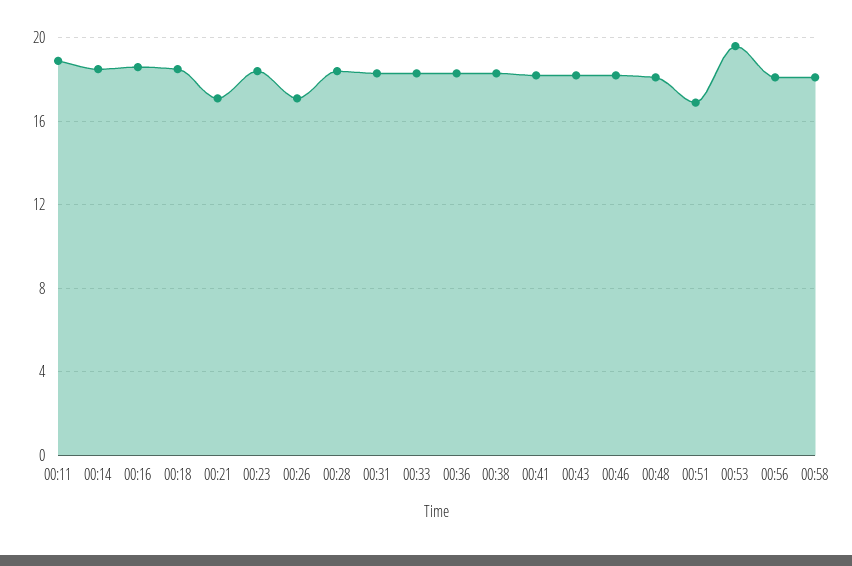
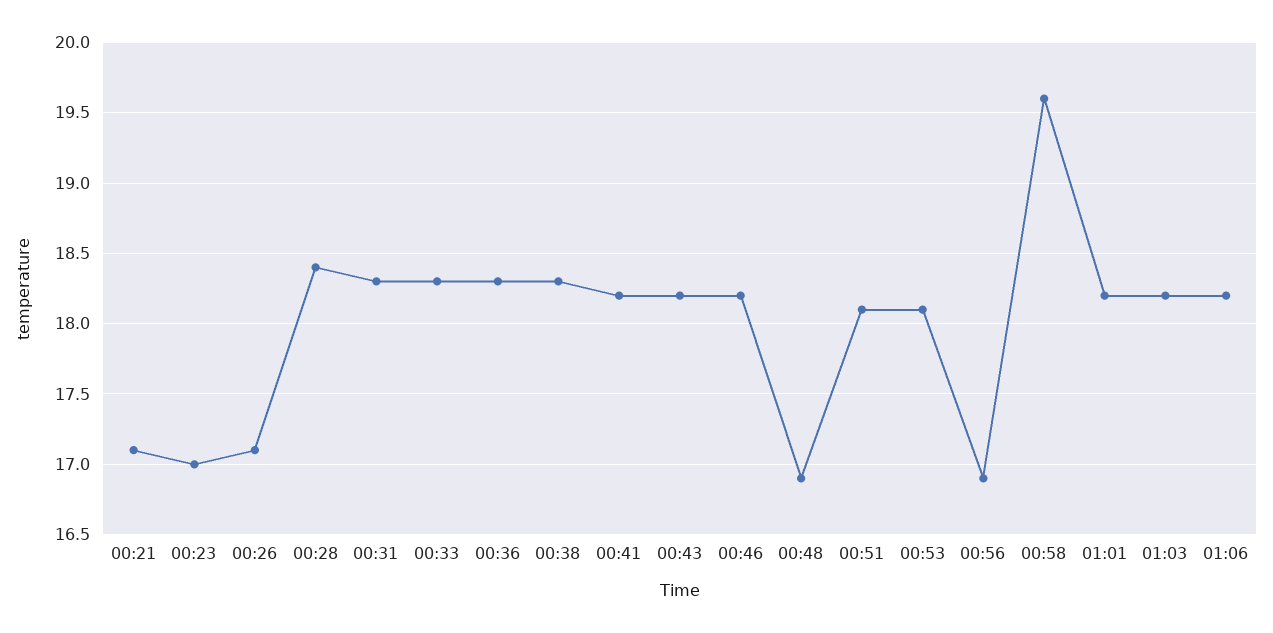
00:11: 19 -> none
00:14: 18.5 -> none
00:16: 18.5 -> none
00:18: 18.5 -> none
00:23: 18.5 -> 17
00:48: 18 -> 16.9
00:51: 17 -> 18.1
00:53: 19.5 -> 18.1
00:56: 18 -> 16.9
00:58: 18 -> 19.6
01:01: none -> 18.2
01:03: none -> 18.2
01:06: none -> 18.2

